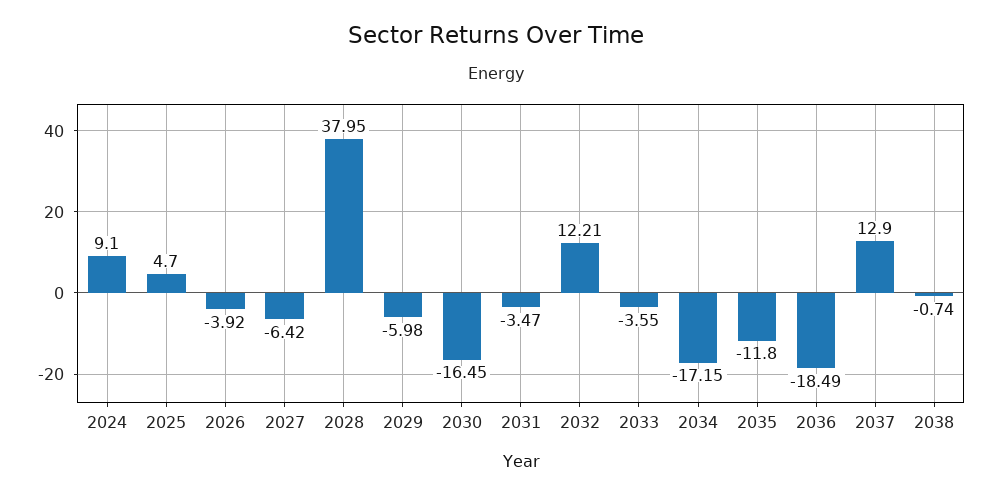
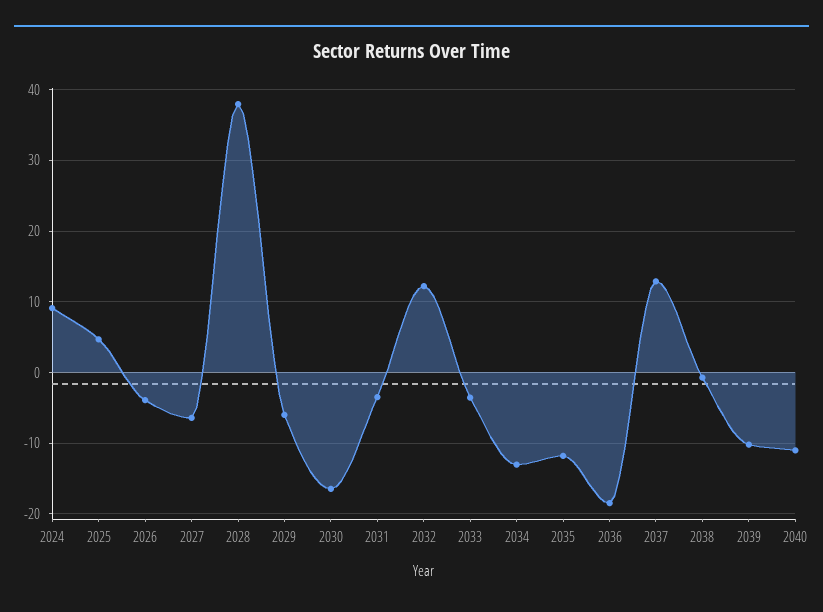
2034: -17.15 -> -13
2039: none -> -10
2040: none -> -11

